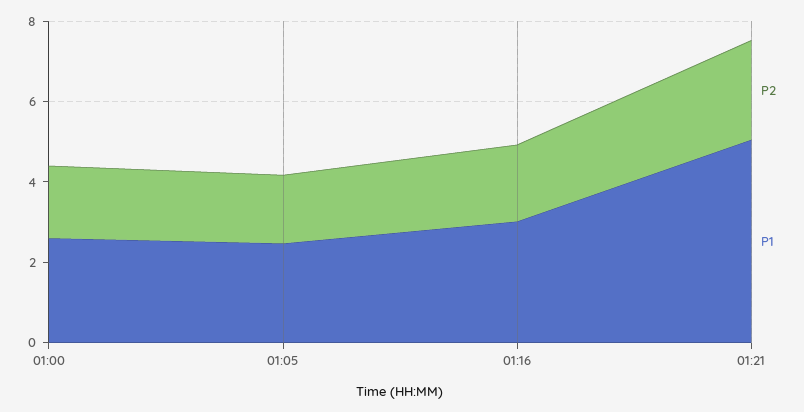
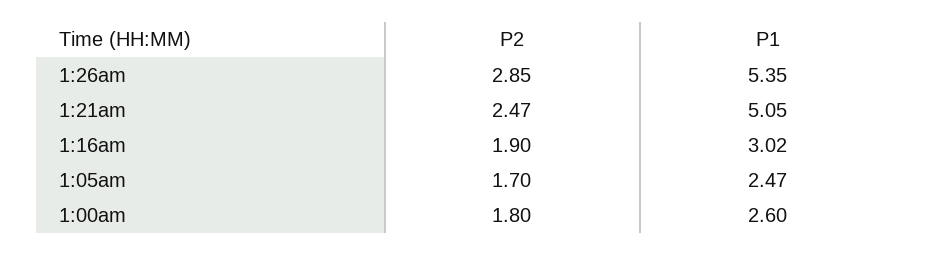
P2, 1:26am: none -> 2.85
P1, 1:26am: none -> 5.35

